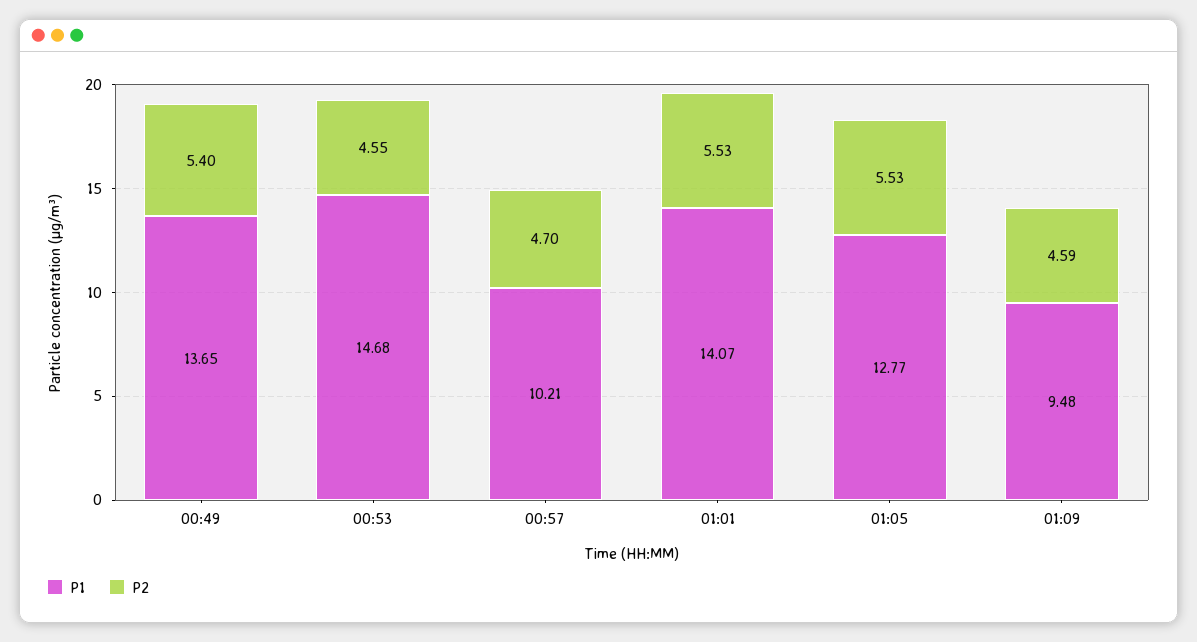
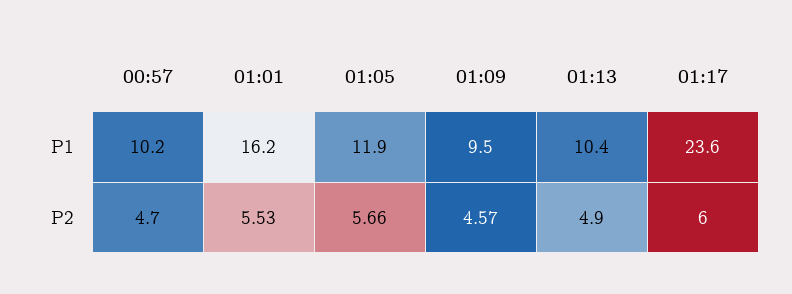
P1, 00:49: 13.65 -> none
P2, 00:49: 5.4 -> none
P1, 00:53: 14.68 -> none
P2, 00:53: 4.55 -> none
P1, 01:01: 14.07 -> 16.2
P1, 01:05: 12.77 -> 11.9
P2, 01:05: 5.53 -> 5.66
P2, 01:09: 4.59 -> 4.57
P1, 01:13: none -> 10.4
P1, 01:17: none -> 23.6
P2, 01:13: none -> 4.9
P2, 01:17: none -> 6

